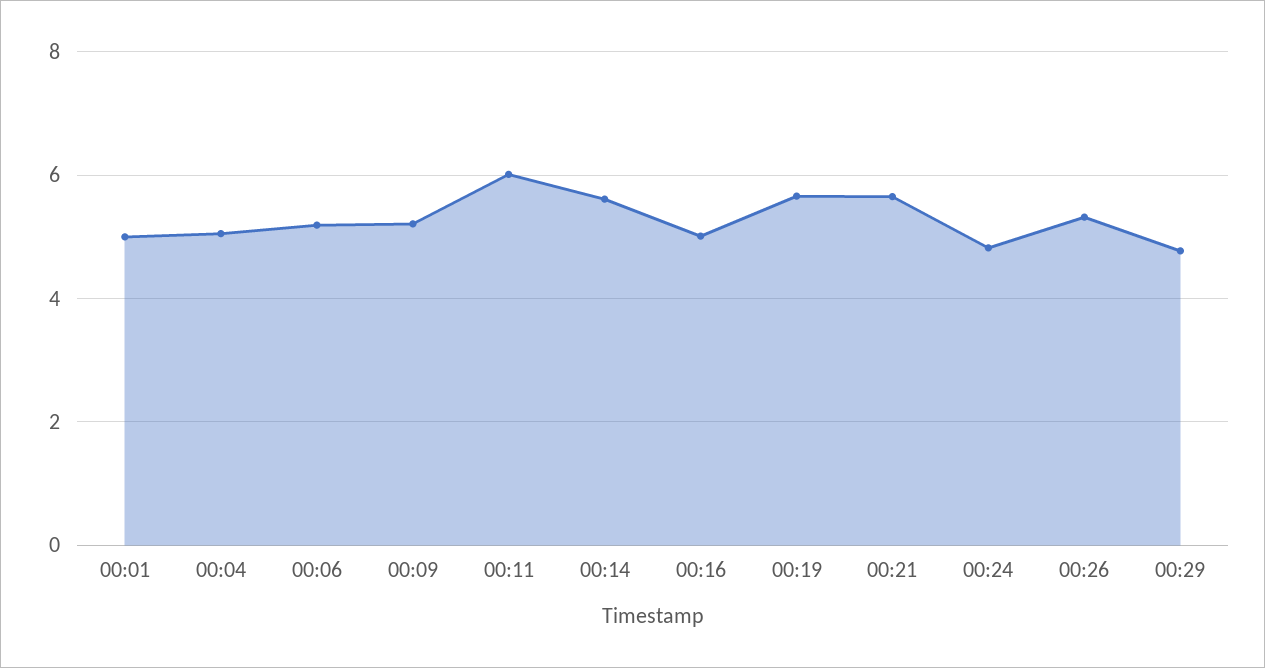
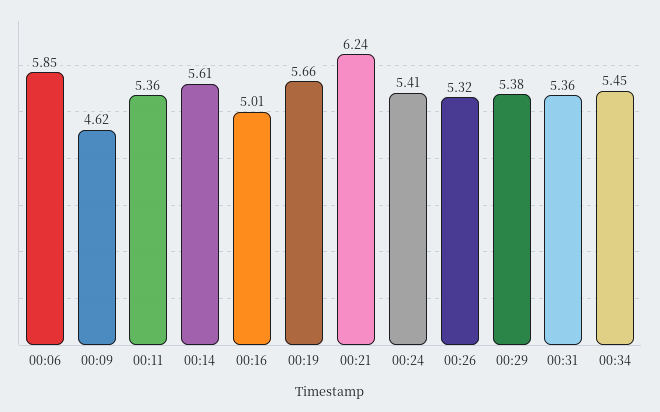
00:01: 5 -> none
00:04: 5 -> none
00:06: 5.2 -> 5.85
00:09: 5.2 -> 4.62
00:11: 6 -> 5.36
00:21: 5.6 -> 6.24
00:24: 4.8 -> 5.41
00:29: 4.8 -> 5.38
00:31: none -> 5.36
00:34: none -> 5.45

